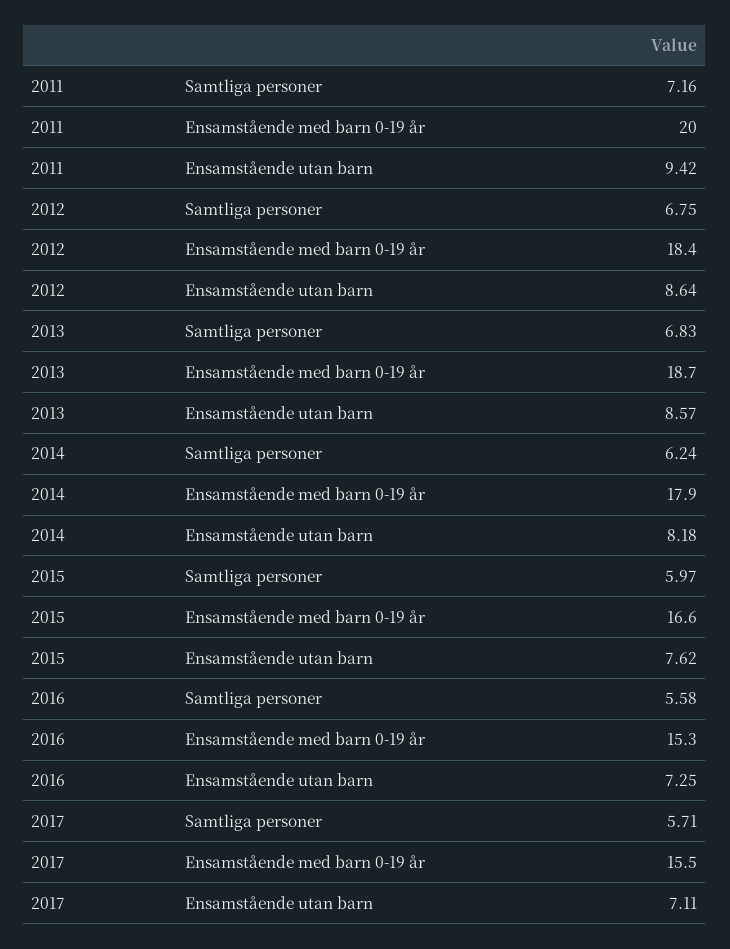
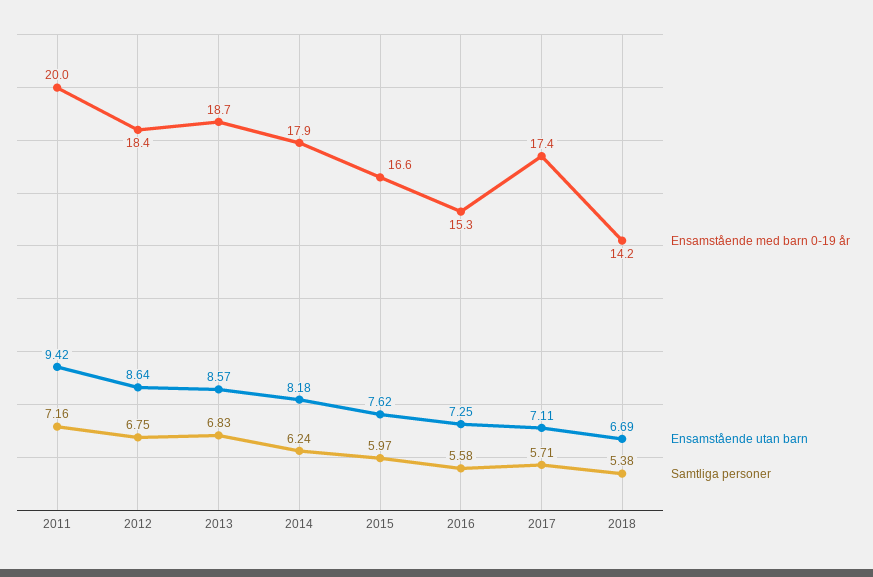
Ensamstående med barn 0-19 år, 2017: 15.5 -> 17.4
Ensamstående med barn 0-19 år, 2018: none -> 14.2
Ensamstående utan barn, 2018: none -> 6.69
Samtliga personer, 2018: none -> 5.38

